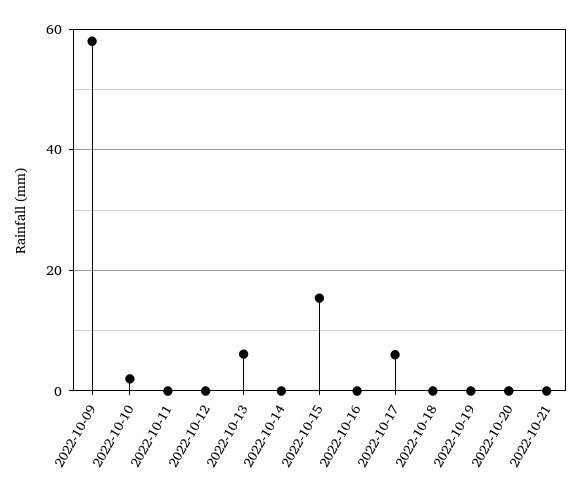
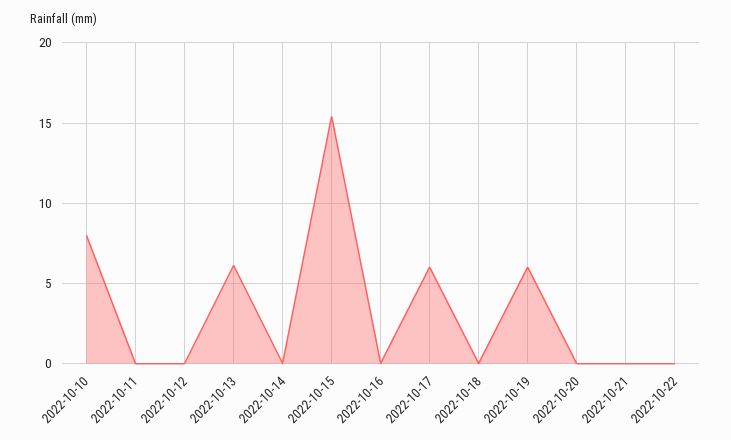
2022-10-09: 58 -> none
2022-10-10: 2 -> 8
2022-10-19: 0 -> 6
2022-10-22: none -> 0

